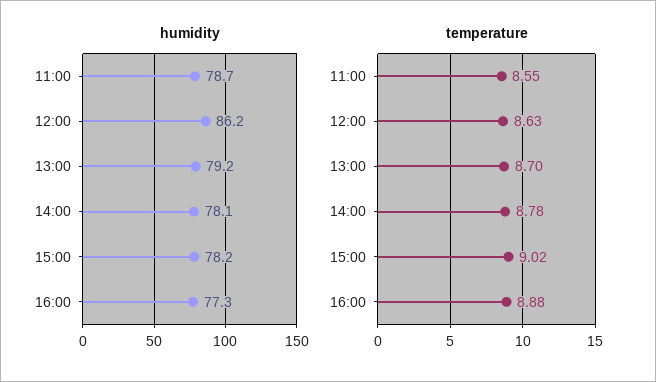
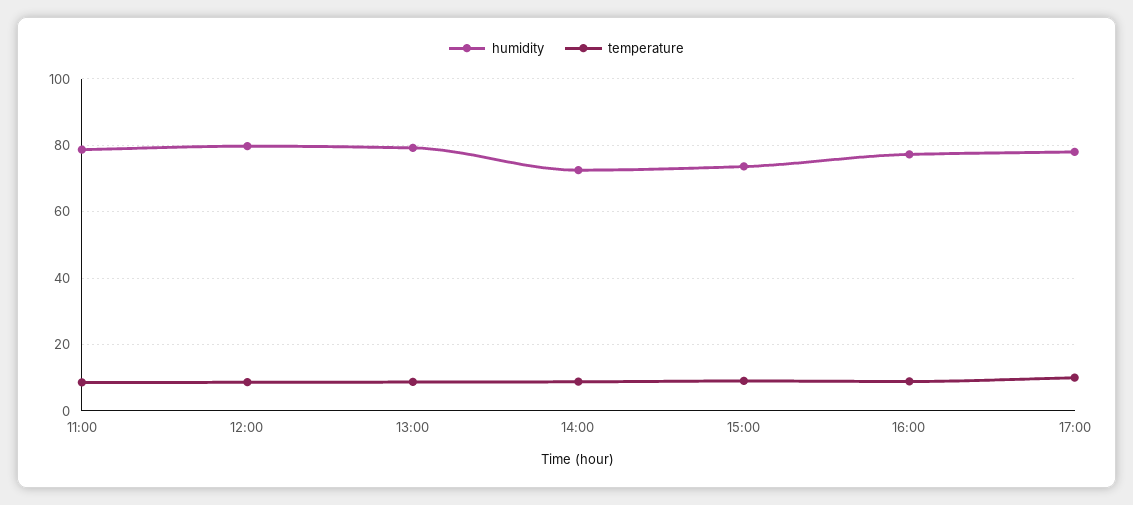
humidity, 12:00: 86.2 -> 80
humidity, 14:00: 78.1 -> 72
humidity, 15:00: 78.2 -> 74
humidity, 17:00: none -> 78
temperature, 17:00: none -> 10

